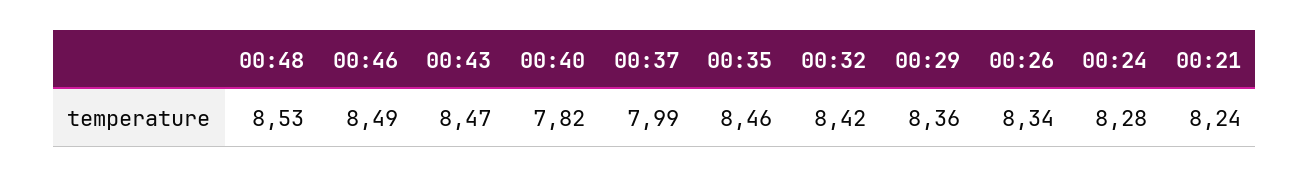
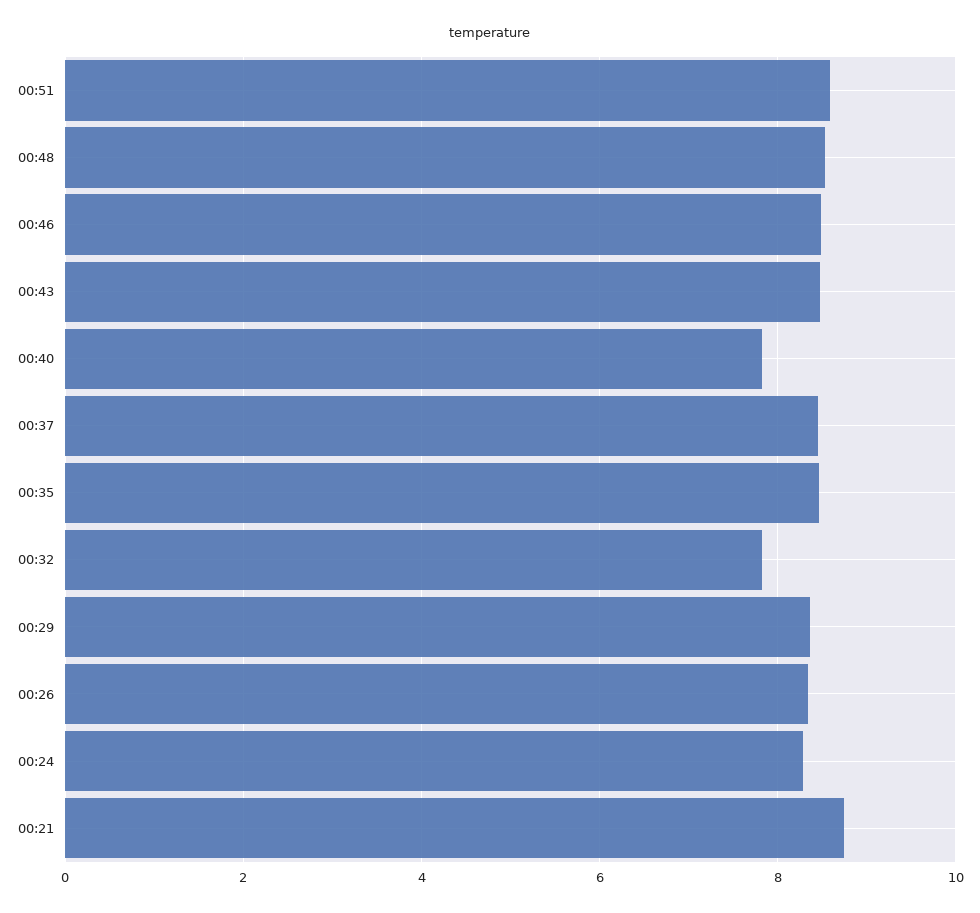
00:37: 7.99 -> 8.4
00:32: 8.42 -> 7.8
00:21: 8.24 -> 8.8
00:51: none -> 8.6

